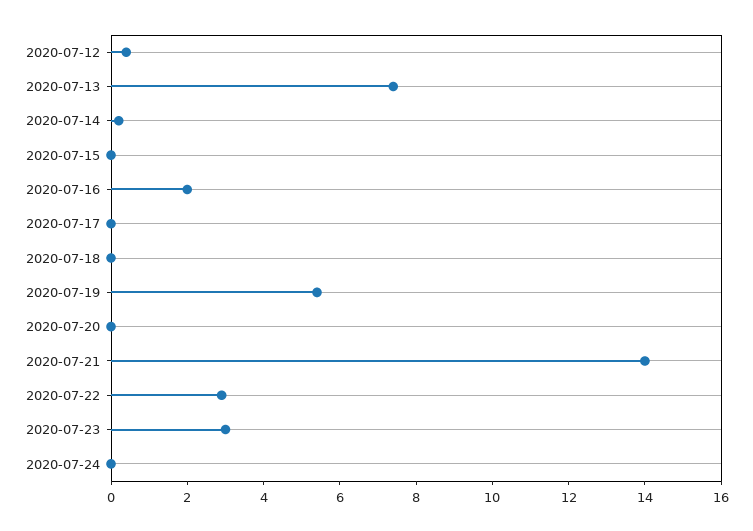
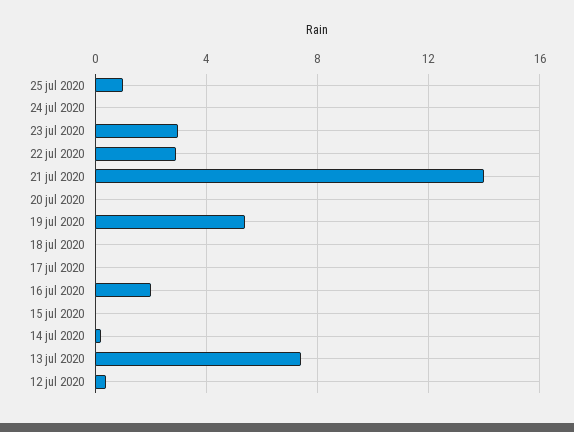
25 jul 2020: none -> 1

